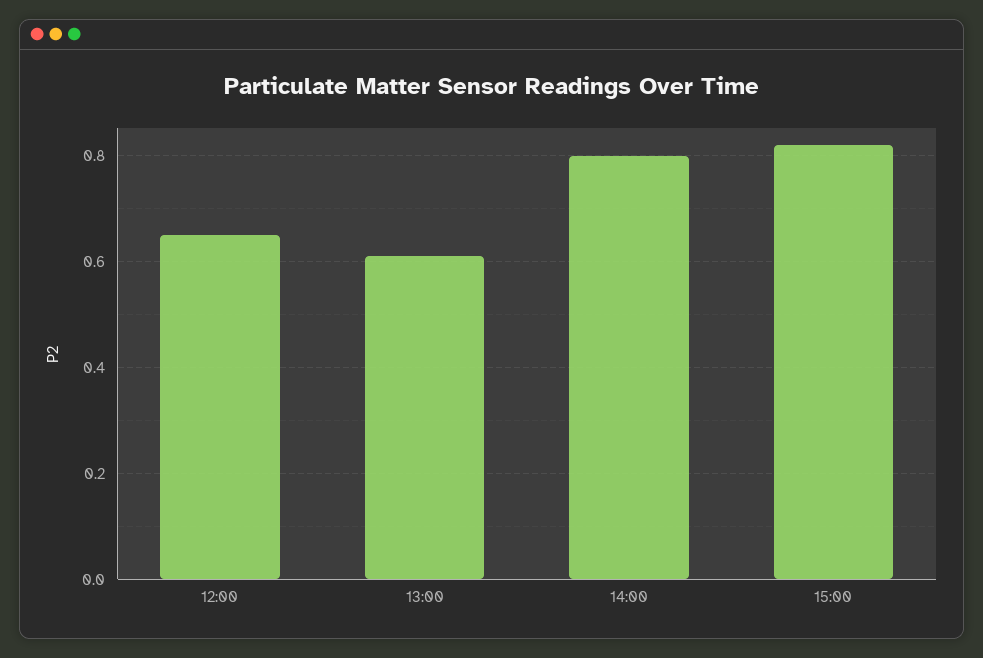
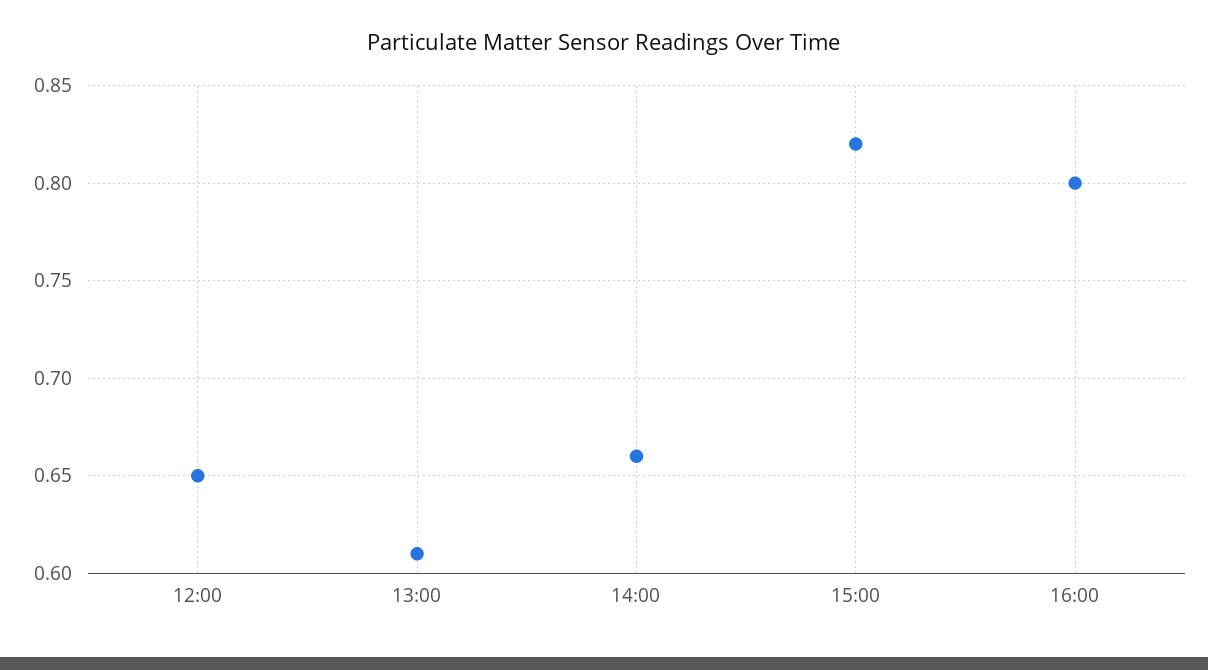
14:00: 0.8 -> 0.66
16:00: none -> 0.8

